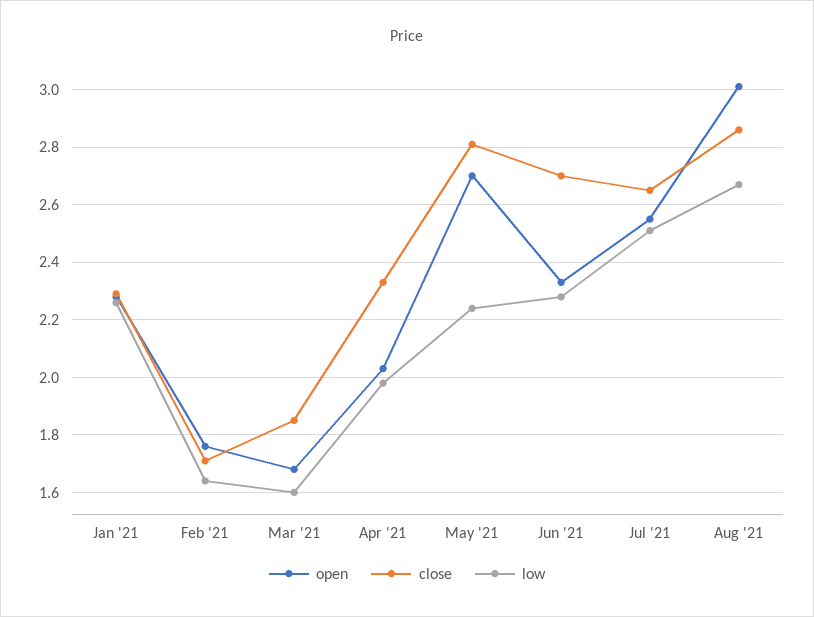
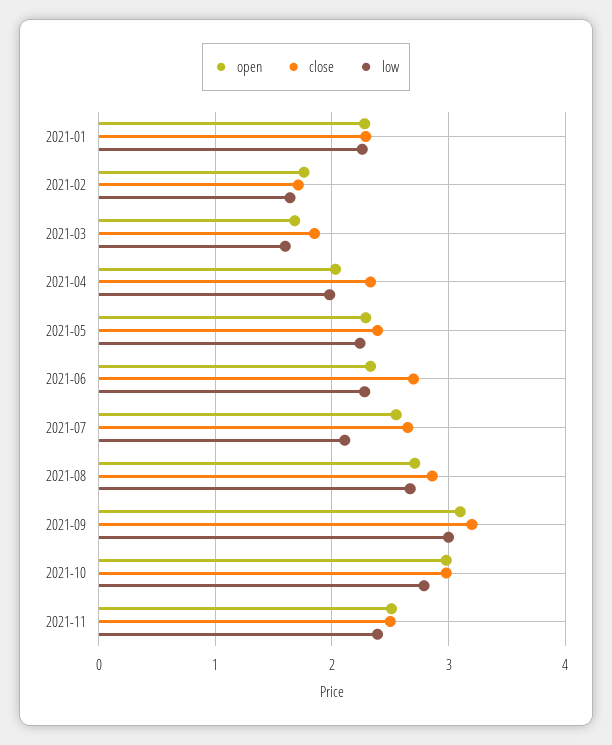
open, May '21: 2.7 -> 2.3
close, May '21: 2.8 -> 2.4
low, Jul '21: 2.5 -> 2.1
open, Aug '21: 3 -> 2.7
open, 2021-09: none -> 3.1
close, 2021-09: none -> 3.2
low, 2021-09: none -> 3
open, 2021-10: none -> 3
close, 2021-10: none -> 3
low, 2021-10: none -> 2.8
open, 2021-11: none -> 2.5
close, 2021-11: none -> 2.5
low, 2021-11: none -> 2.4

